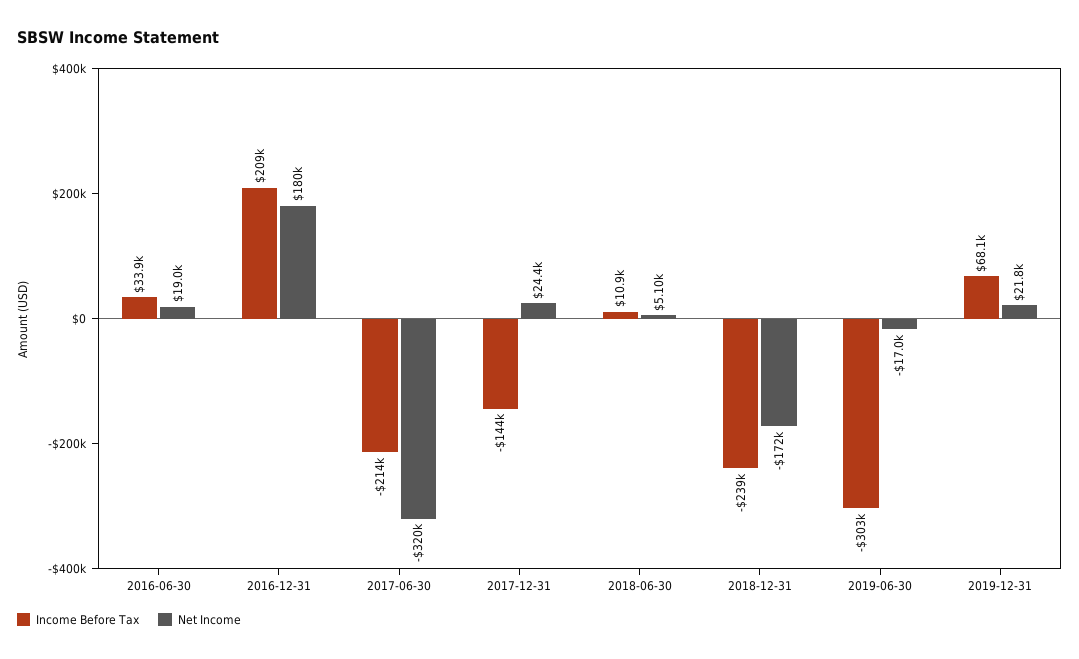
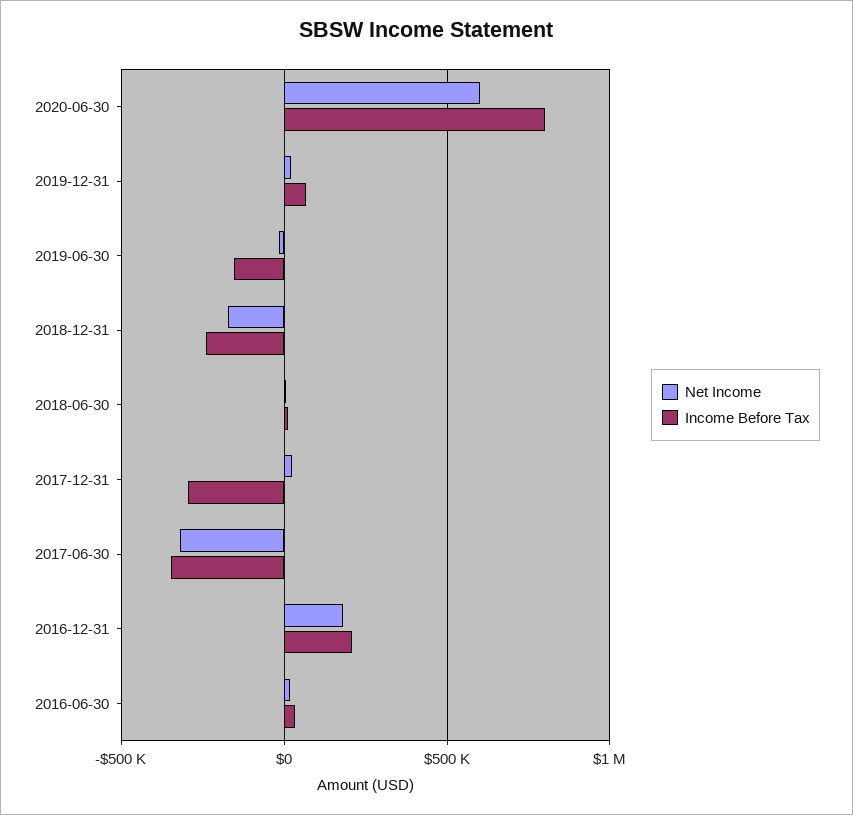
Income Before Tax, 2017-06-30: -214000 -> -350000
Income Before Tax, 2017-12-31: -144000 -> -300000
Income Before Tax, 2019-06-30: -303000 -> -150000
Net Income, 2020-06-30: none -> 600000
Income Before Tax, 2020-06-30: none -> 800000

